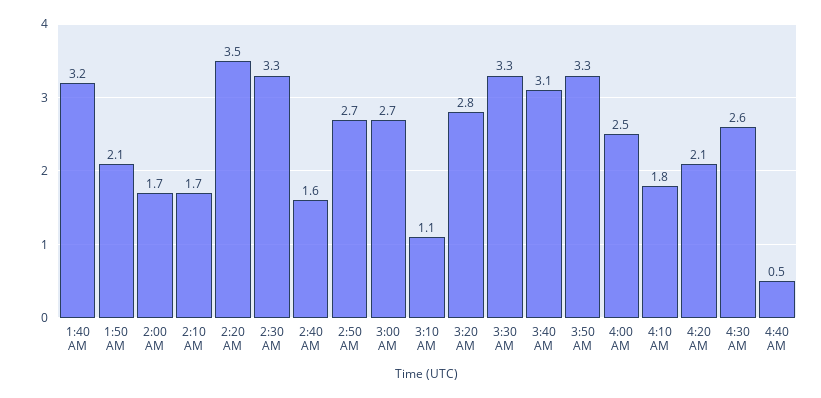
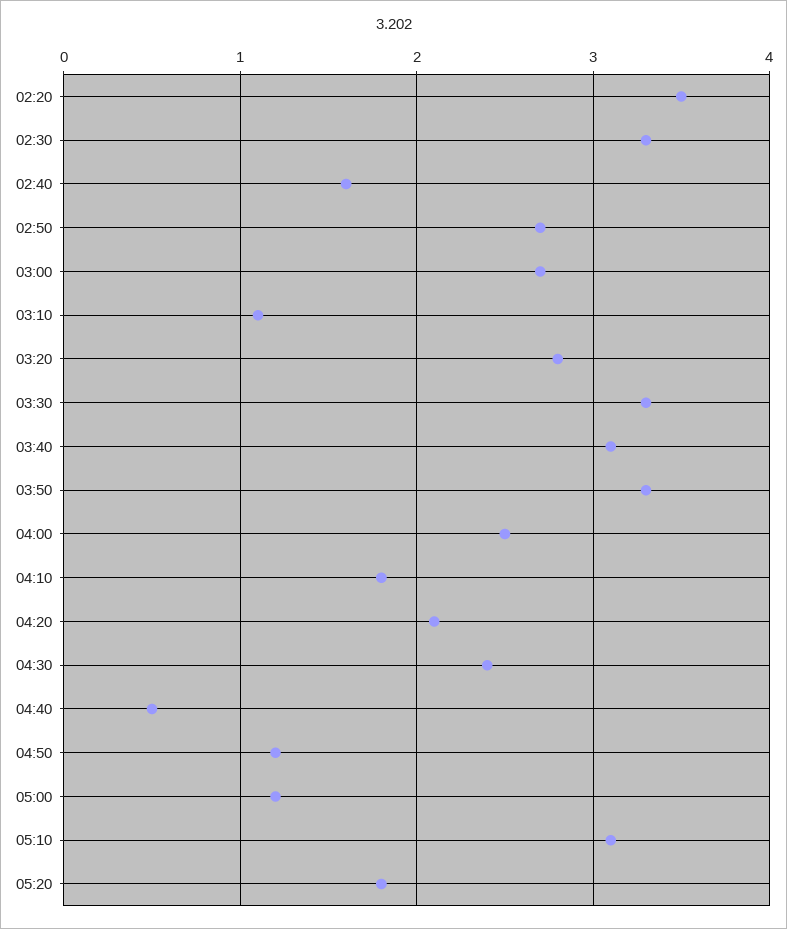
1:40 AM: 3.2 -> none
1:50 AM: 2.1 -> none
2:00 AM: 1.7 -> none
2:10 AM: 1.7 -> none
4:30 AM: 2.6 -> 2.4
04:50: none -> 1.2
05:00: none -> 1.2
05:10: none -> 3.1
05:20: none -> 1.8

